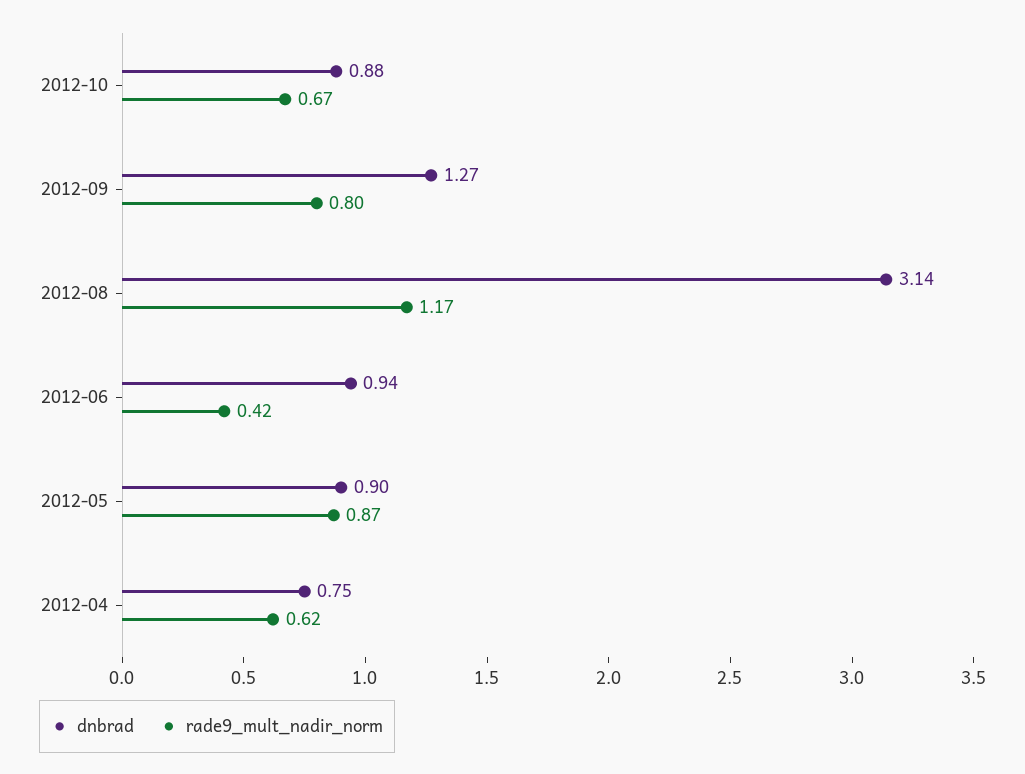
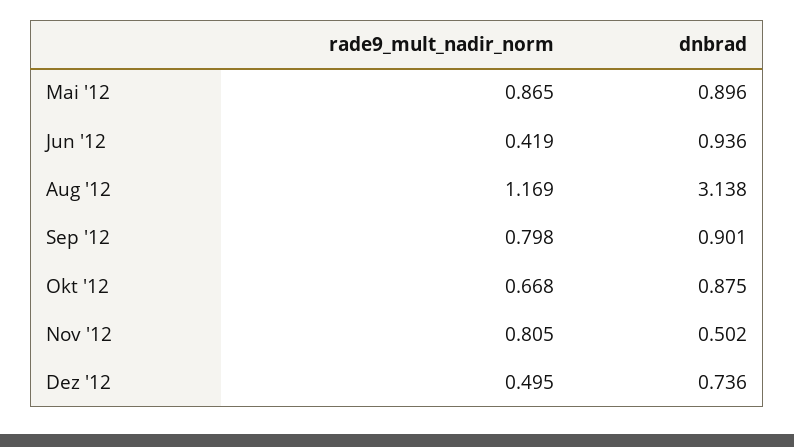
dnbrad, 2012-09: 1.27 -> 0.901
dnbrad, 2012-04: 0.75 -> none
rade9_mult_nadir_norm, 2012-04: 0.62 -> none
rade9_mult_nadir_norm, Nov '12: none -> 0.805
dnbrad, Nov '12: none -> 0.502
rade9_mult_nadir_norm, Dez '12: none -> 0.495
dnbrad, Dez '12: none -> 0.736

